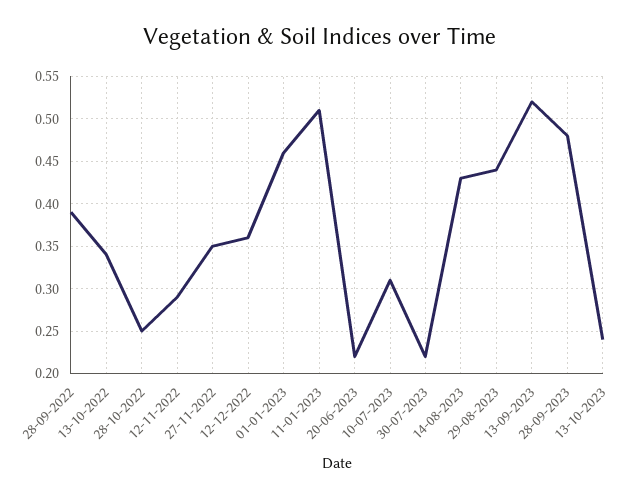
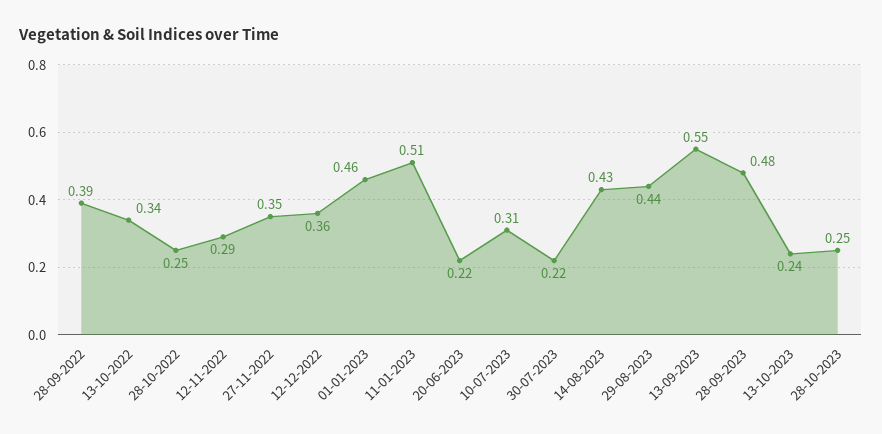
13-09-2023: 0.52 -> 0.55
28-10-2023: none -> 0.25

